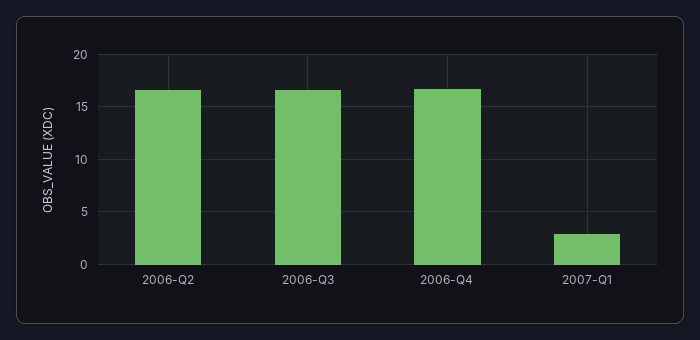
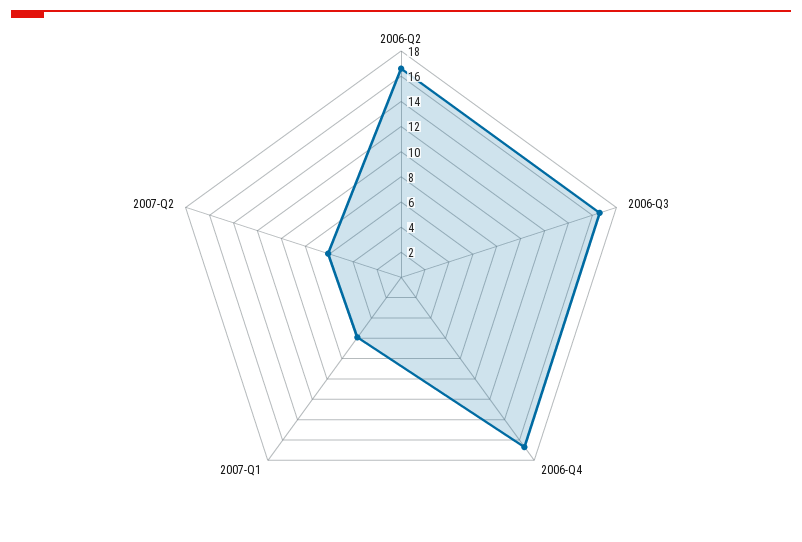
2007-Q1: 3 -> 6
2007-Q2: none -> 6

